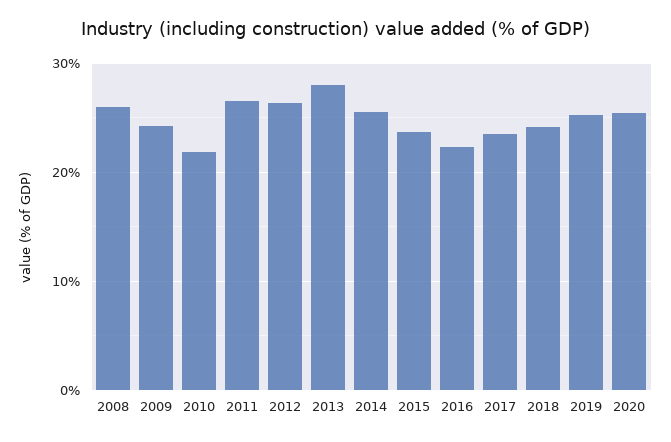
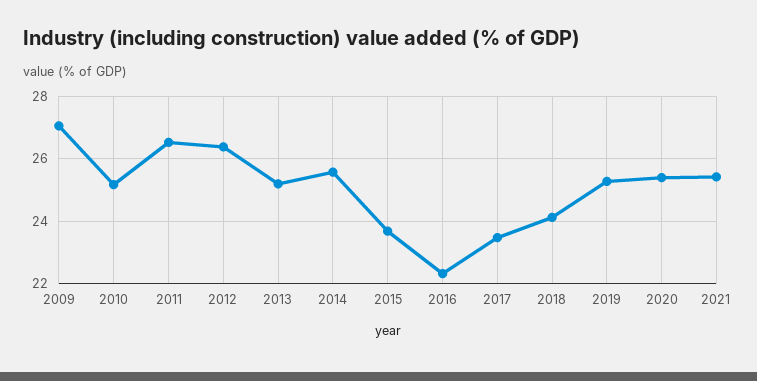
2008: 26 -> none
2009: 24 -> 27
2010: 22 -> 25.2
2013: 28 -> 25.2
2021: none -> 25.4

